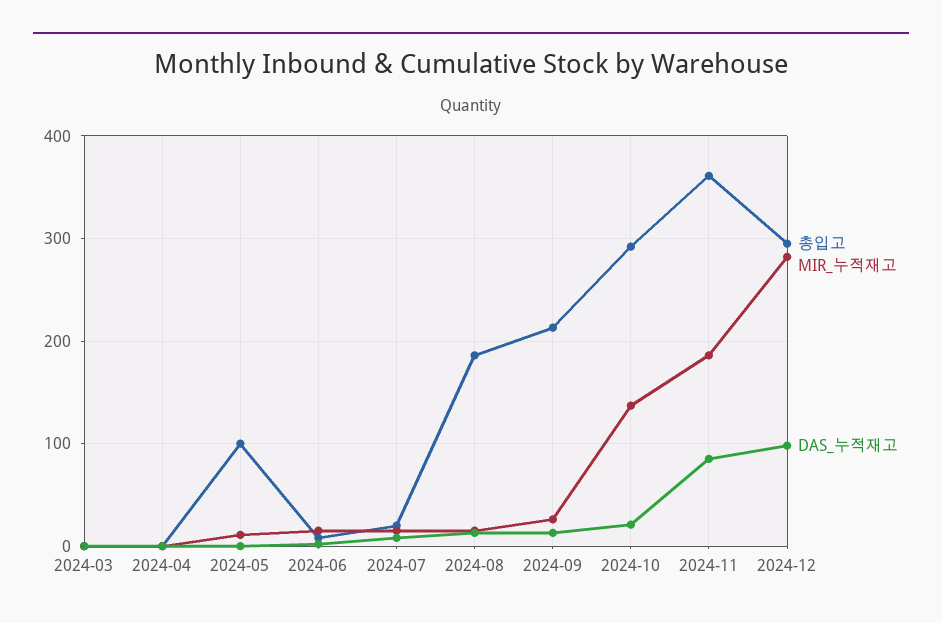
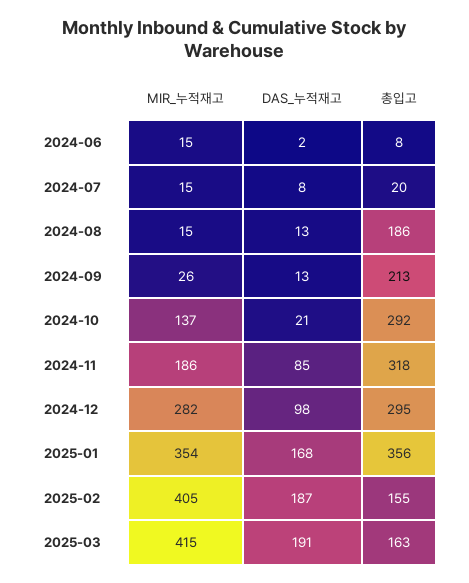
총입고, 2024-03: 0 -> none
MIR_누적재고, 2024-03: 0 -> none
DAS_누적재고, 2024-03: 0 -> none
총입고, 2024-04: 0 -> none
MIR_누적재고, 2024-04: 0 -> none
DAS_누적재고, 2024-04: 0 -> none
총입고, 2024-05: 100 -> none
MIR_누적재고, 2024-05: 10 -> none
DAS_누적재고, 2024-05: 0 -> none
총입고, 2024-11: 360 -> 318
MIR_누적재고, 2025-01: none -> 354
DAS_누적재고, 2025-01: none -> 168
총입고, 2025-01: none -> 356
MIR_누적재고, 2025-02: none -> 405
DAS_누적재고, 2025-02: none -> 187
총입고, 2025-02: none -> 155
MIR_누적재고, 2025-03: none -> 415
DAS_누적재고, 2025-03: none -> 191
총입고, 2025-03: none -> 163

